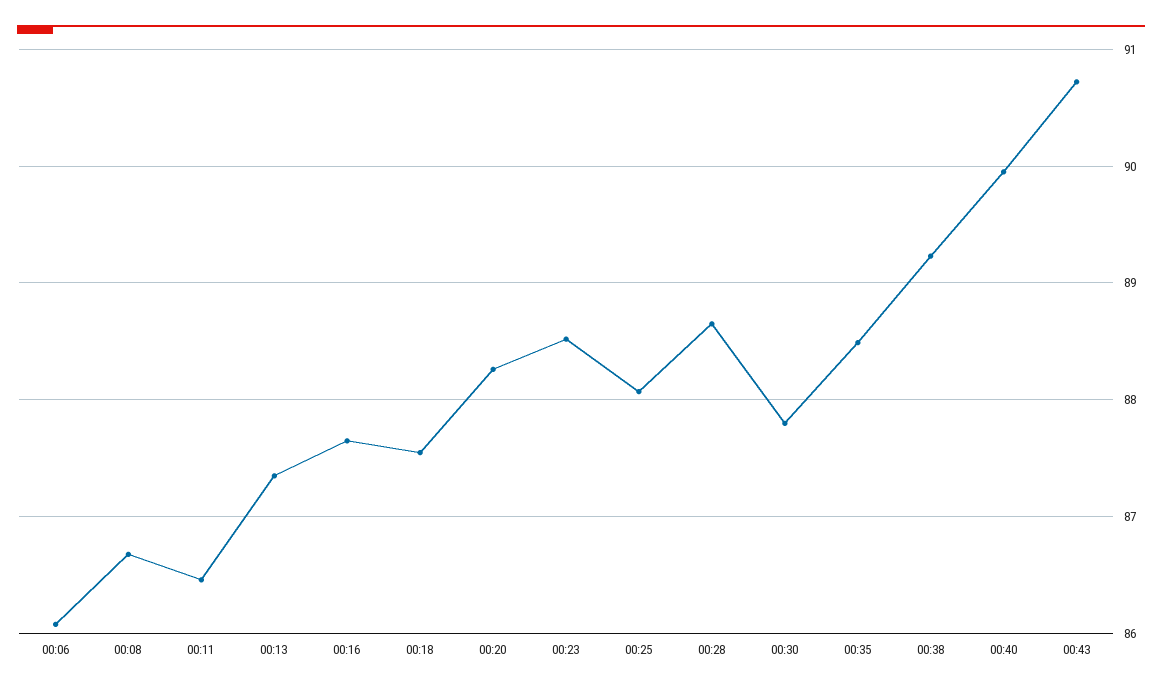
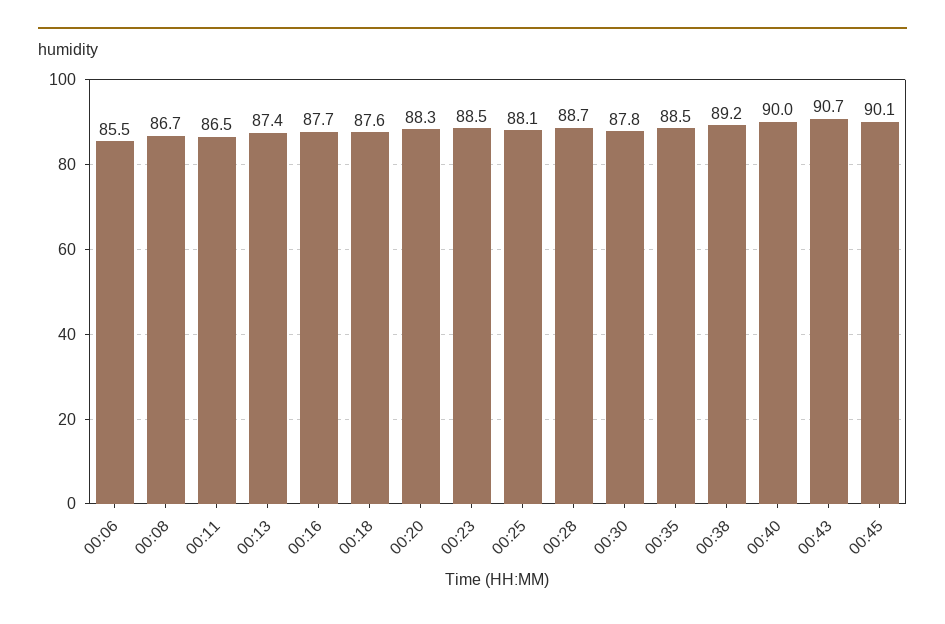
00:06: 86.1 -> 85.5
00:45: none -> 90.1

